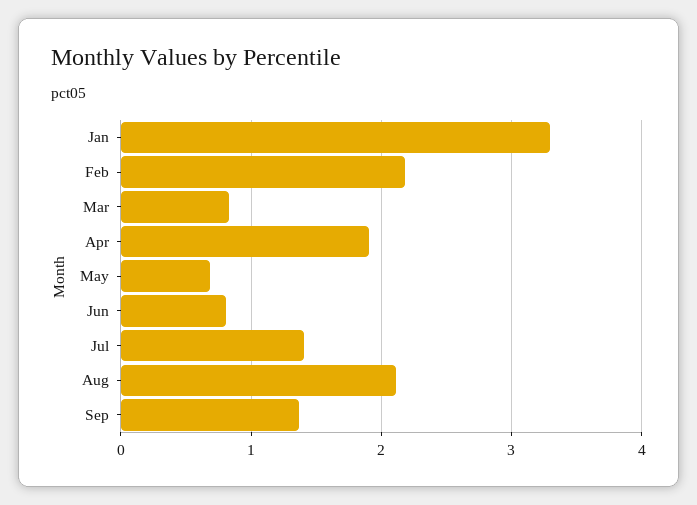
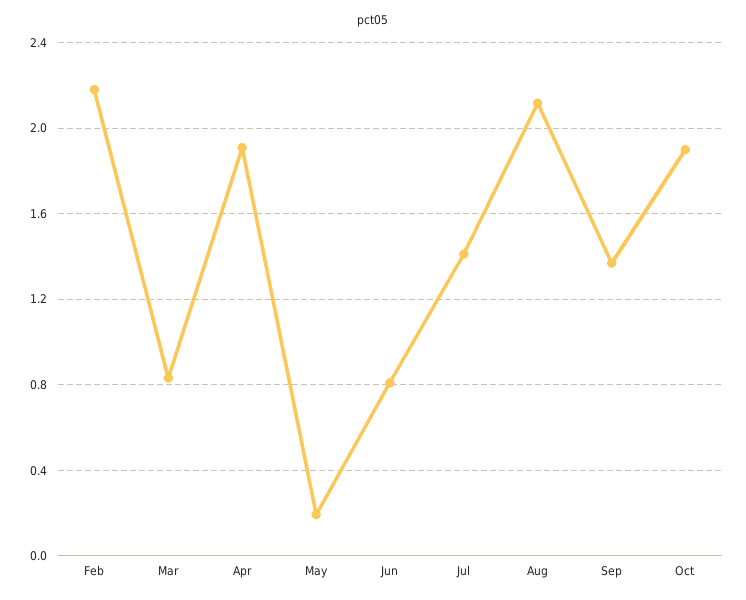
Jan: 3.3 -> none
May: 0.7 -> 0.2
Oct: none -> 1.9

